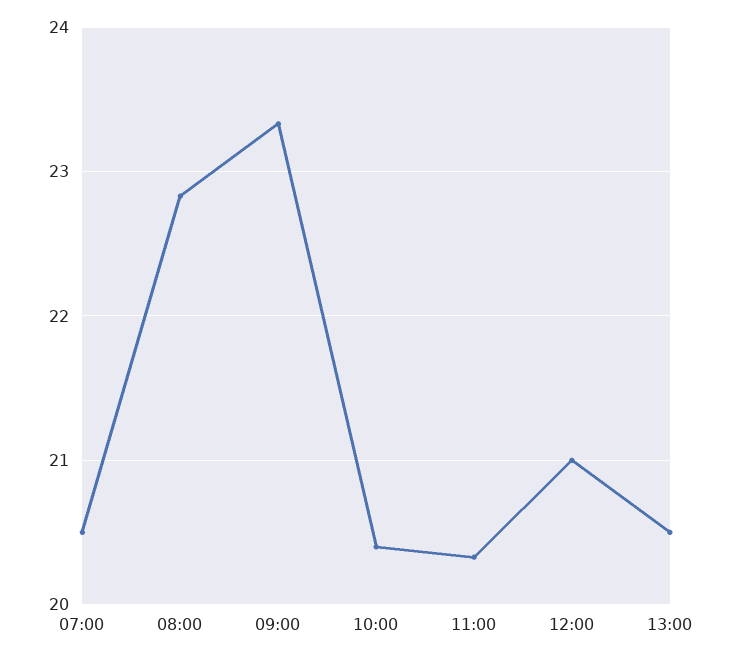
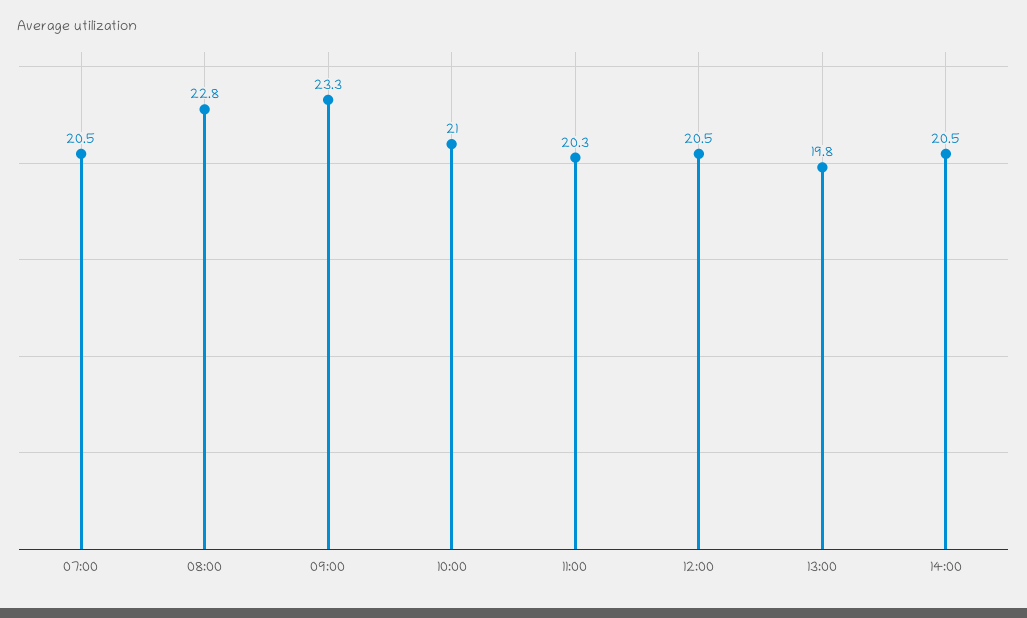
10:00: 20.4 -> 21
12:00: 21 -> 20.5
13:00: 20.5 -> 19.8
14:00: none -> 20.5

